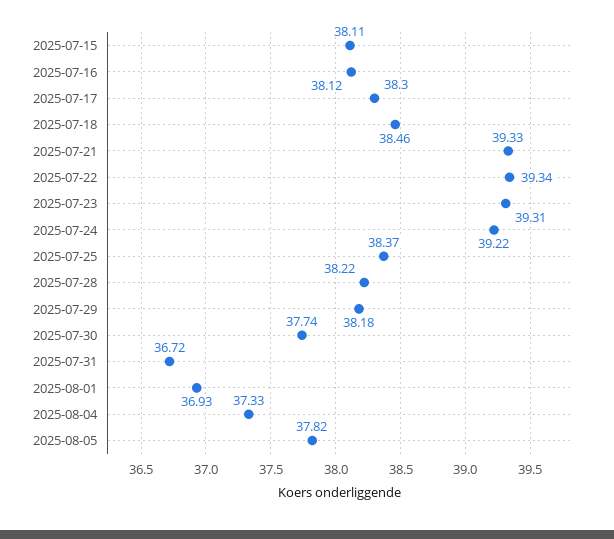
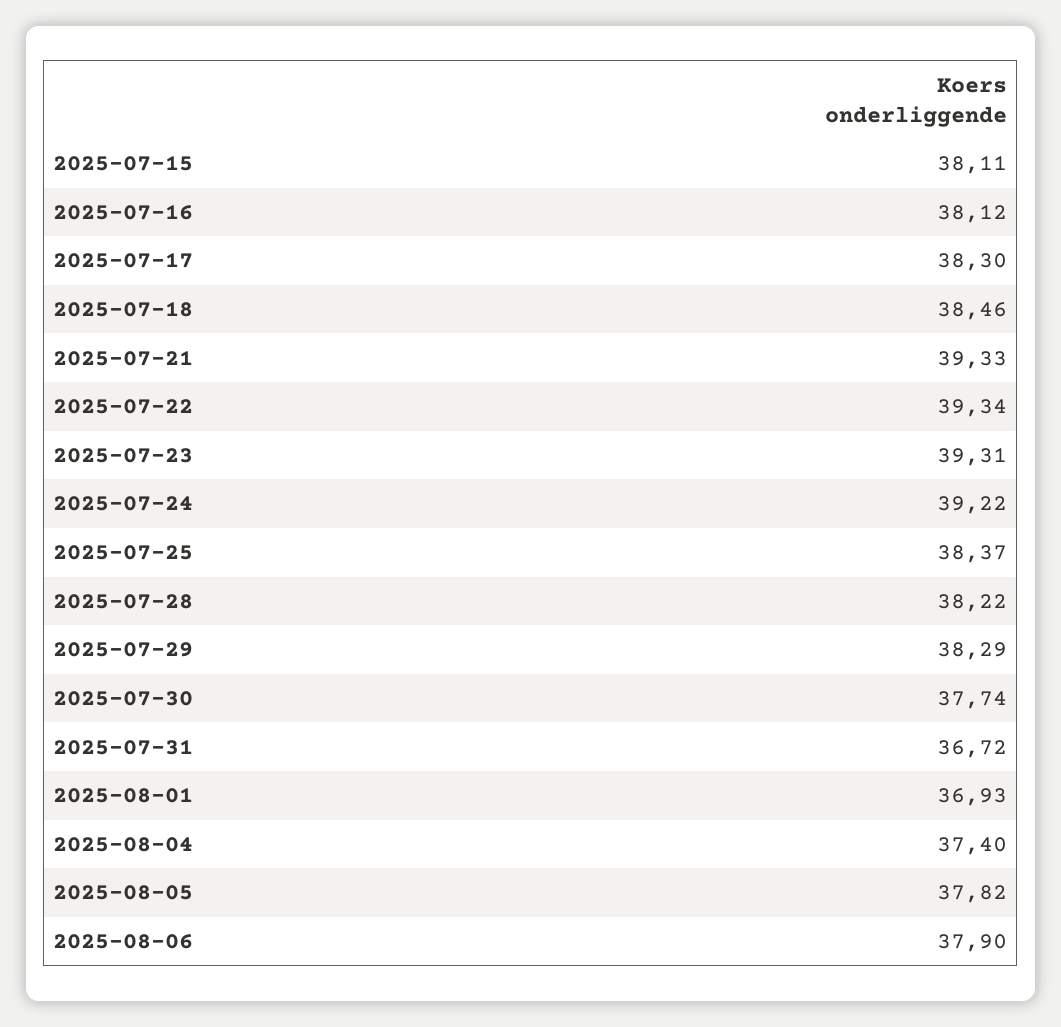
2025-07-29: 38.18 -> 38.29
2025-08-04: 37.33 -> 37.4
2025-08-06: none -> 37.9

